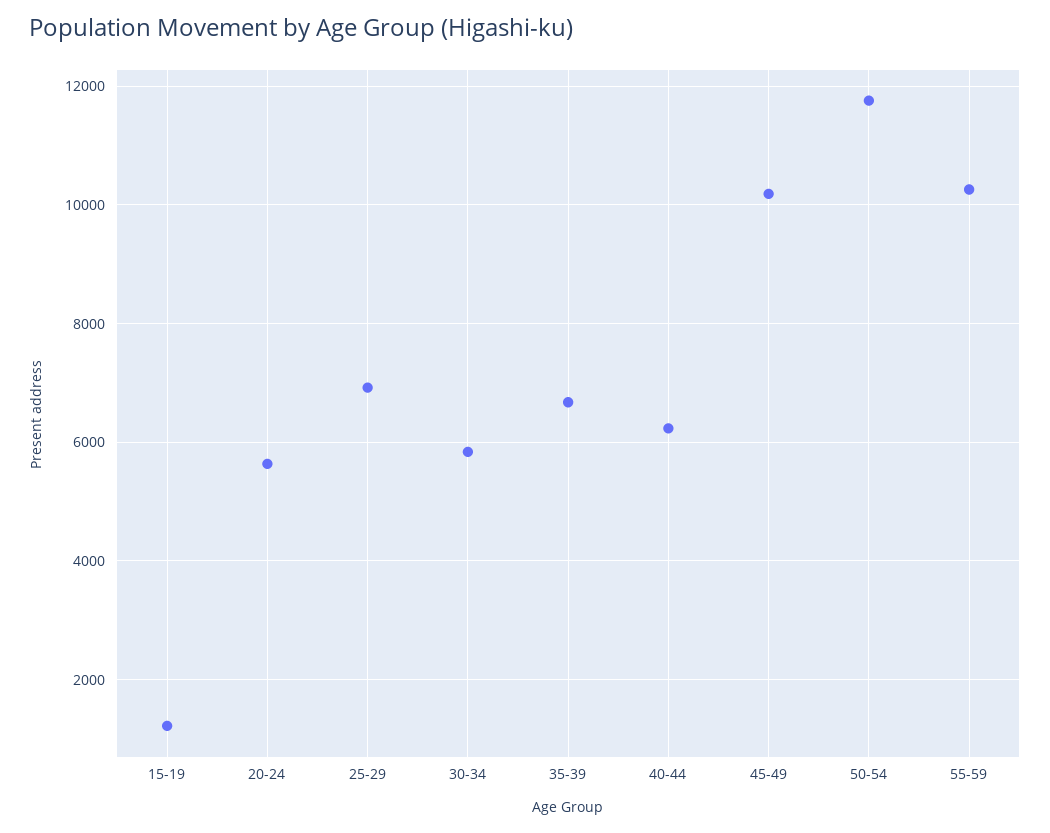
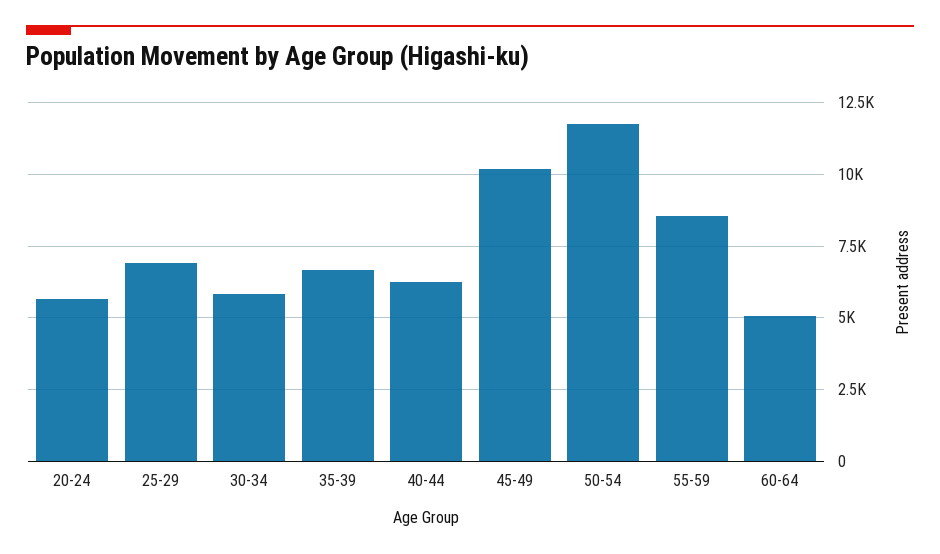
15-19: 1200 -> none
55-59: 10200 -> 8500
60-64: none -> 5000

